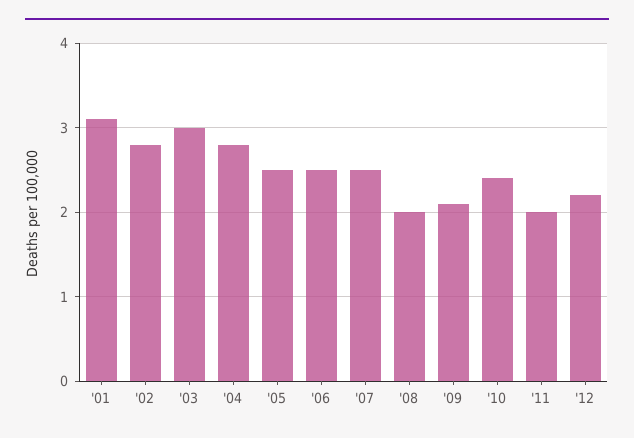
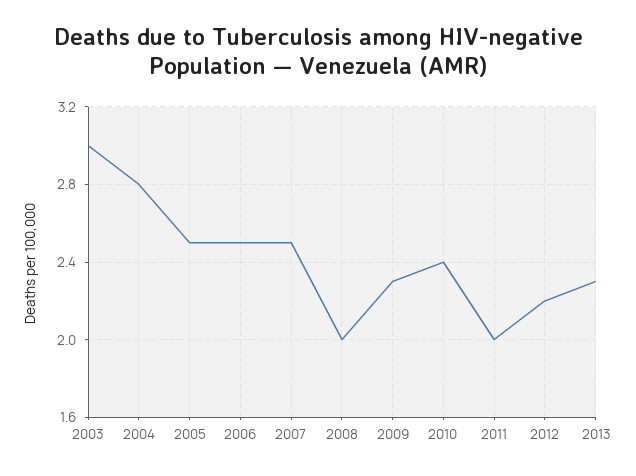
'01: 3.1 -> none
'02: 2.8 -> none
'09: 2.1 -> 2.3
2013: none -> 2.3

